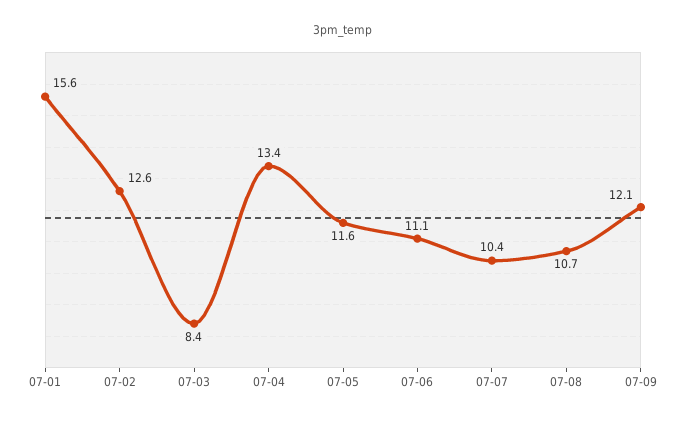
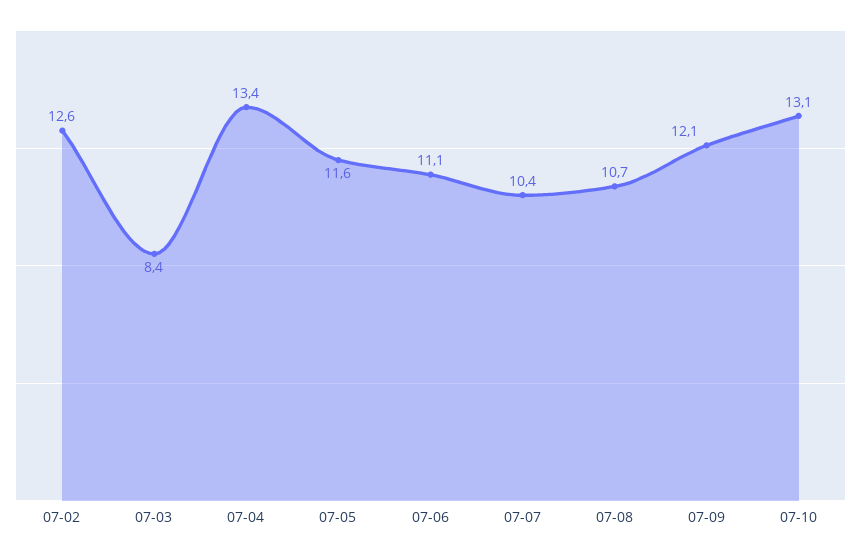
07-01: 15.6 -> none
07-10: none -> 13.1

